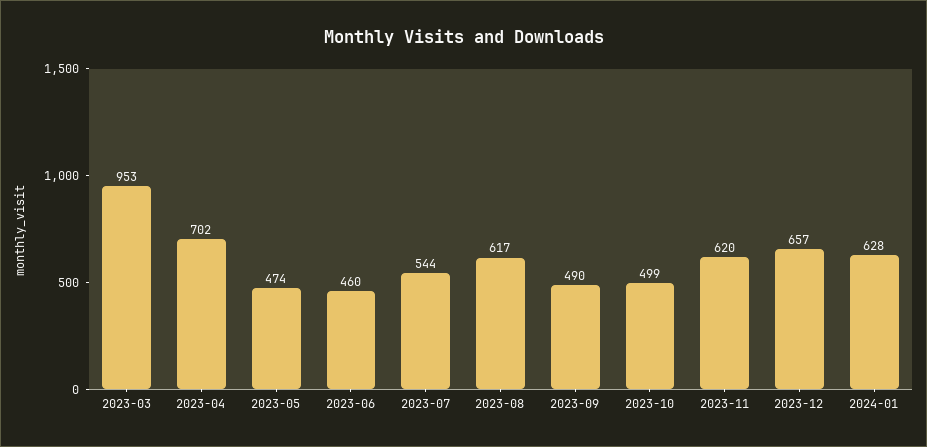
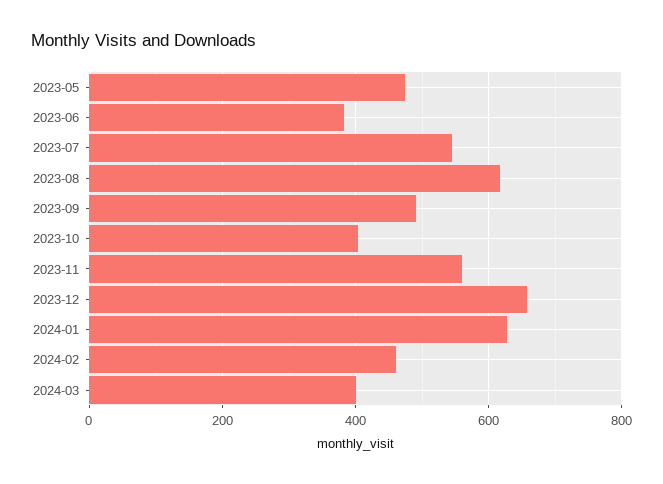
2023-03: 953 -> none
2023-04: 702 -> none
2023-06: 460 -> 380
2023-10: 499 -> 400
2023-11: 620 -> 560
2024-02: none -> 460
2024-03: none -> 400

